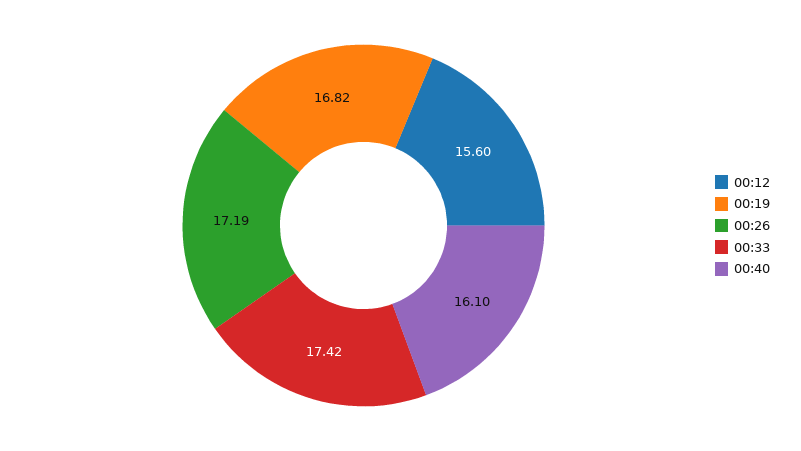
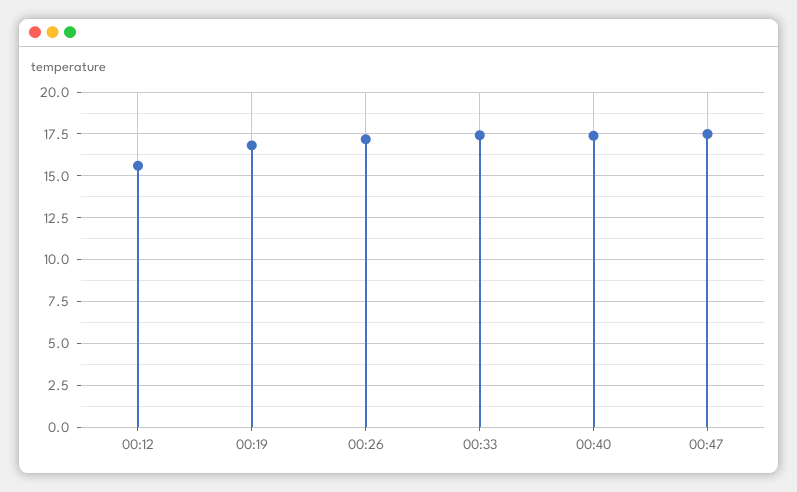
00:40: 16.1 -> 17.5
00:47: none -> 17.5

